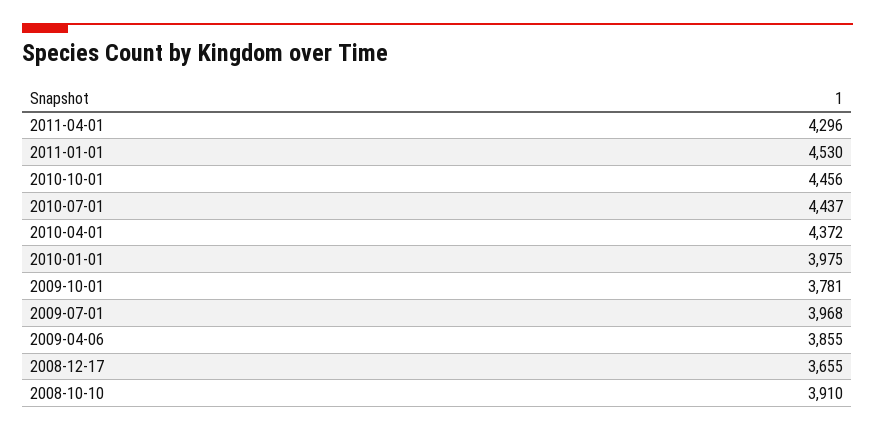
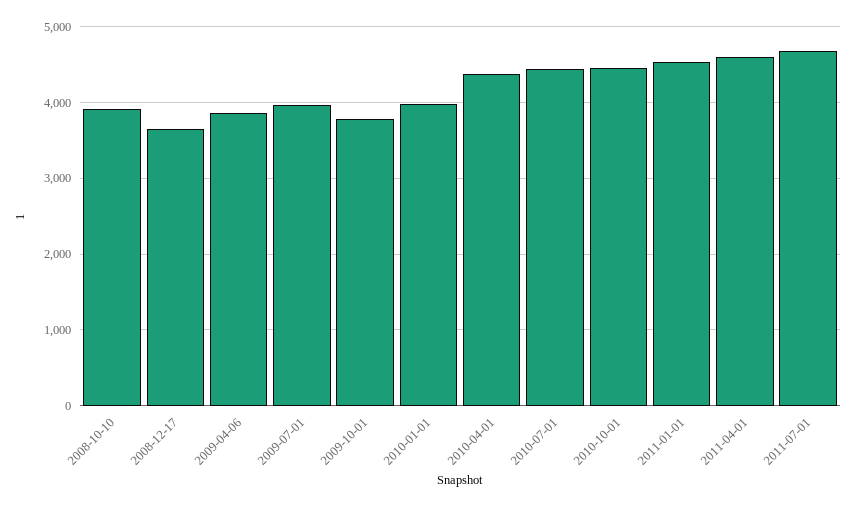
2011-04-01: 4296 -> 4600
2011-07-01: none -> 4700

